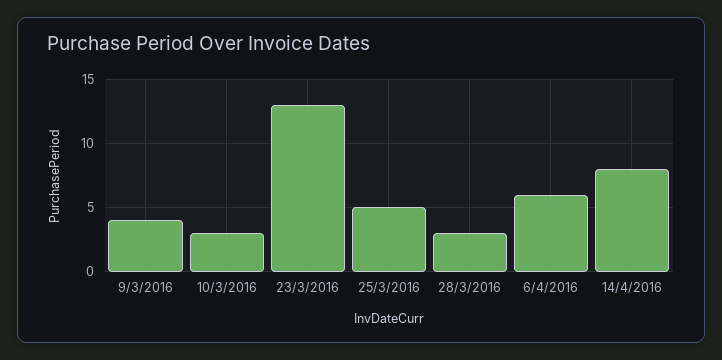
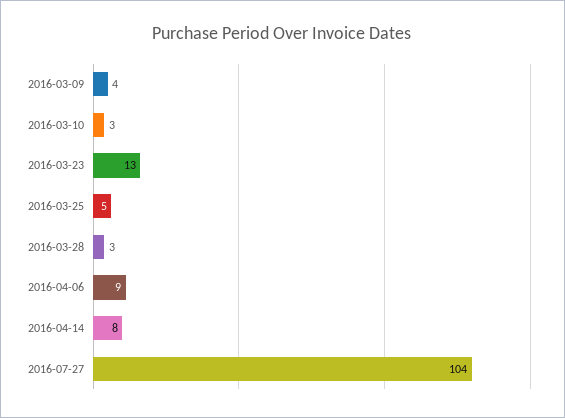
6/4/2016: 6 -> 9
2016-07-27: none -> 104

